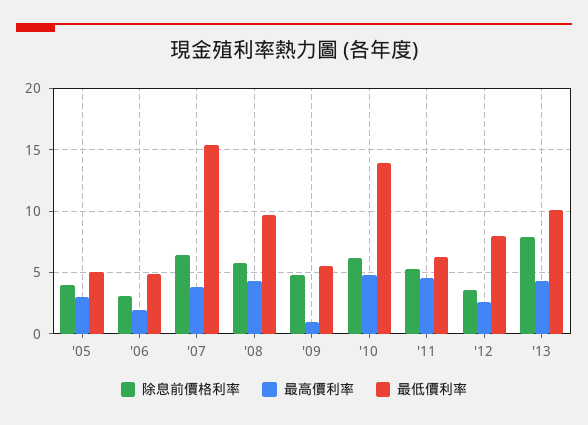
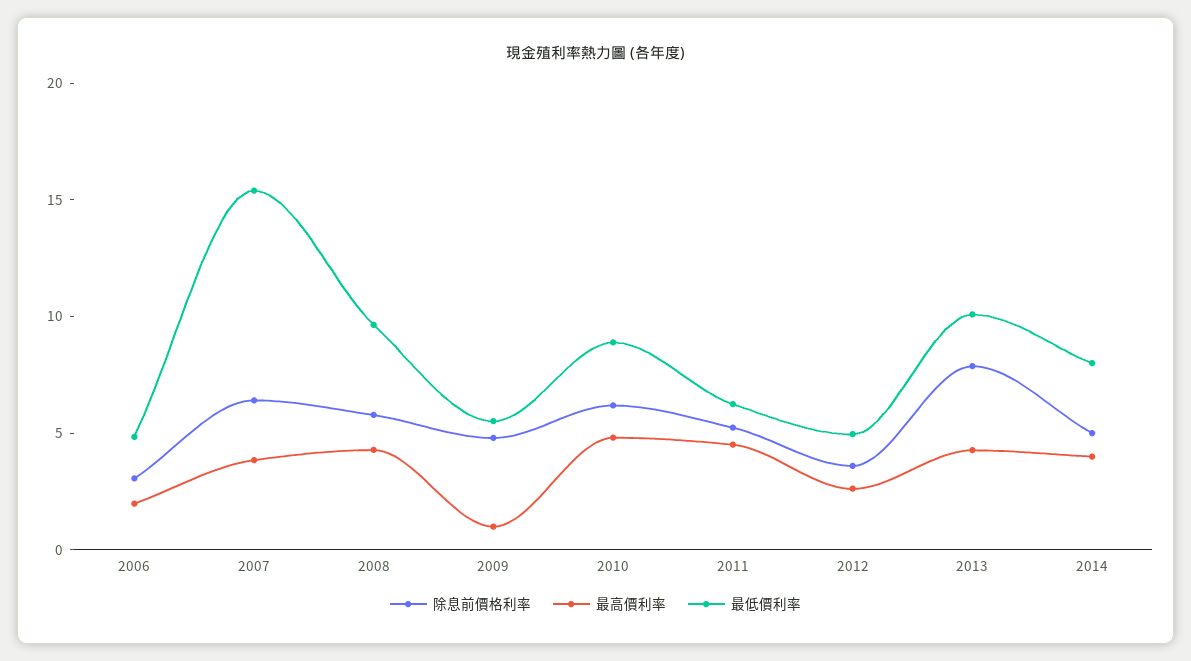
除息前價格利率, '05: 4 -> none
最高價利率, '05: 3 -> none
最低價利率, '05: 5 -> none
最低價利率, '10: 14 -> 9
最低價利率, '12: 8 -> 5
除息前價格利率, 2014: none -> 5
最高價利率, 2014: none -> 4
最低價利率, 2014: none -> 8

